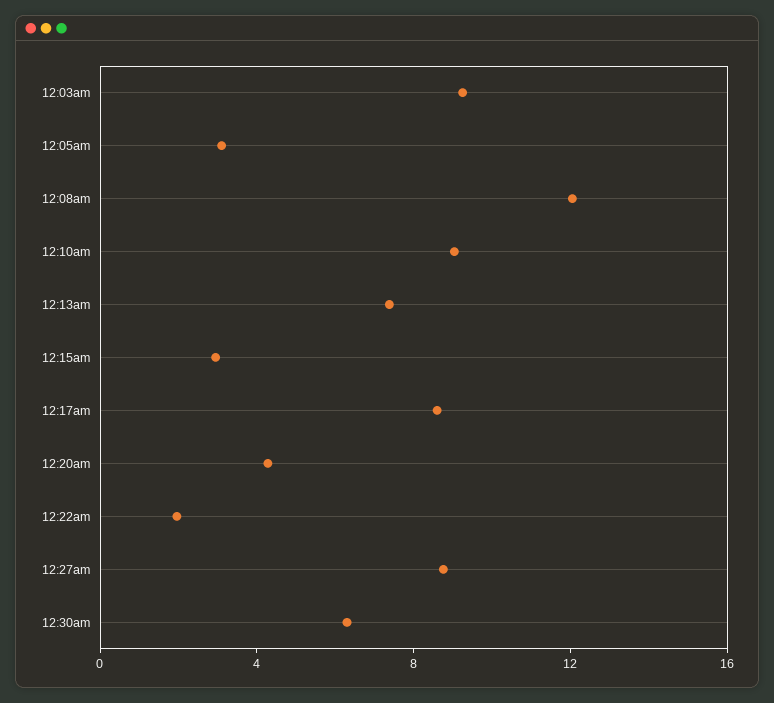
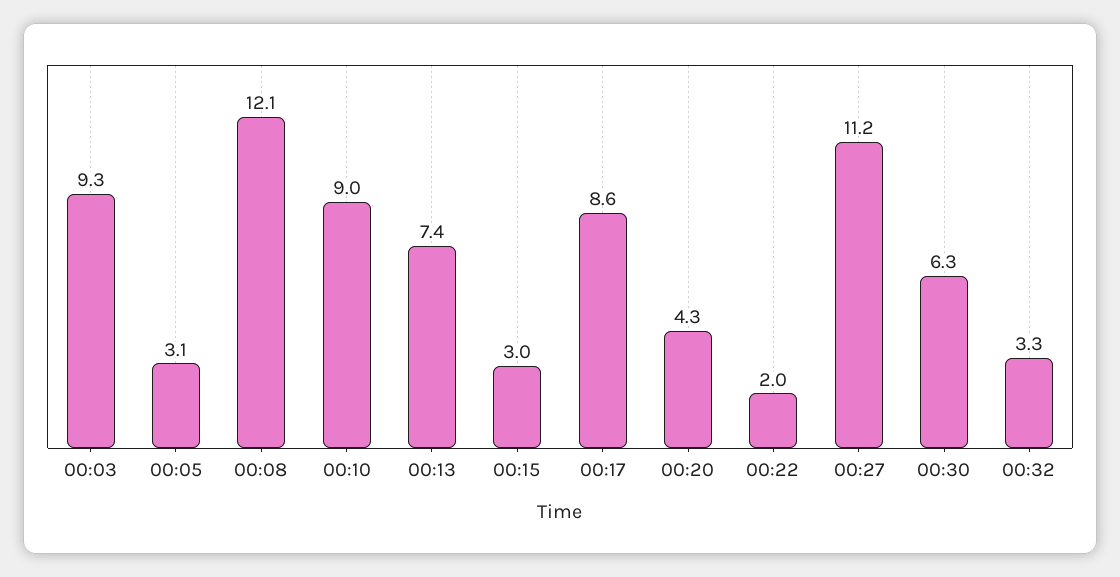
12:27am: 9 -> 11.2
00:32: none -> 3.3

